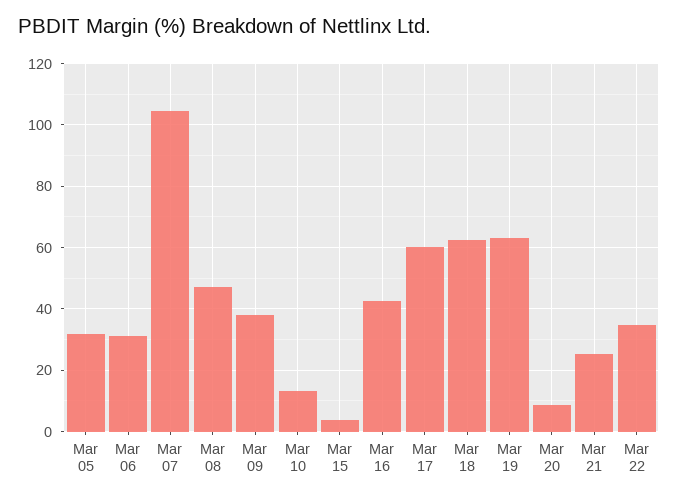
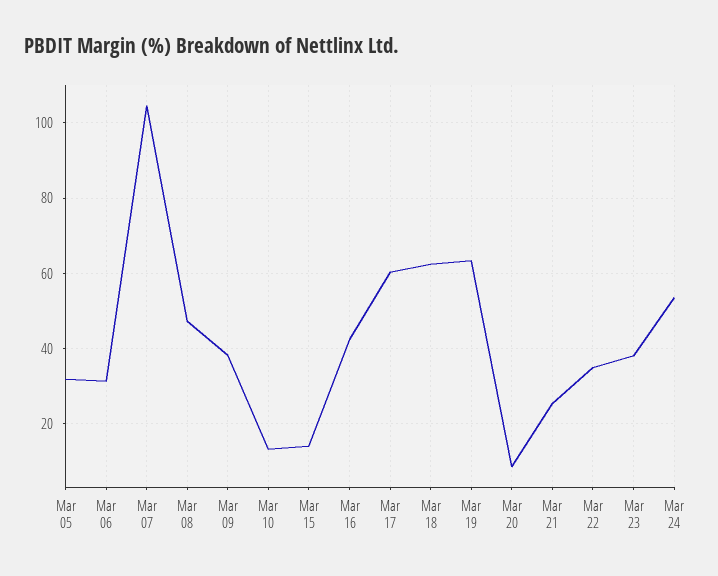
Mar 15: 4 -> 14
Mar 23: none -> 38
Mar 24: none -> 54

